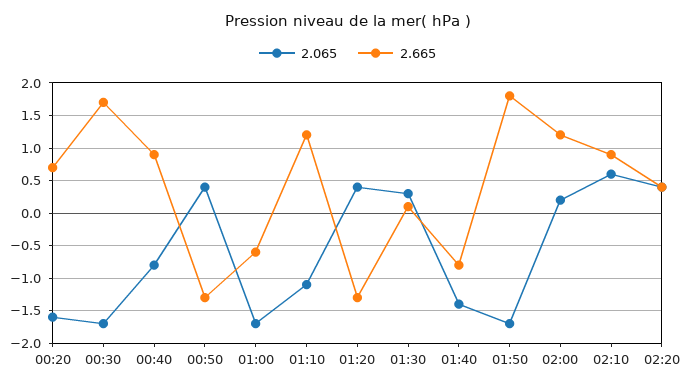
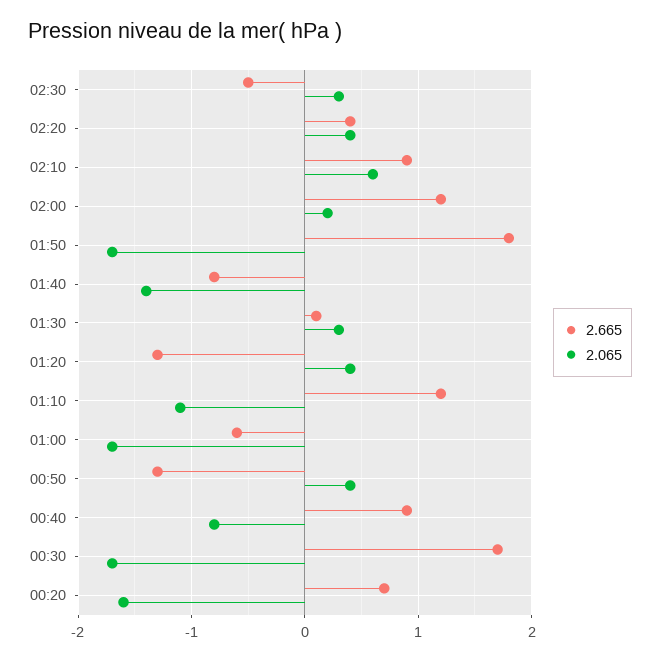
2.665, 02:30: none -> -0.5
2.065, 02:30: none -> 0.3

